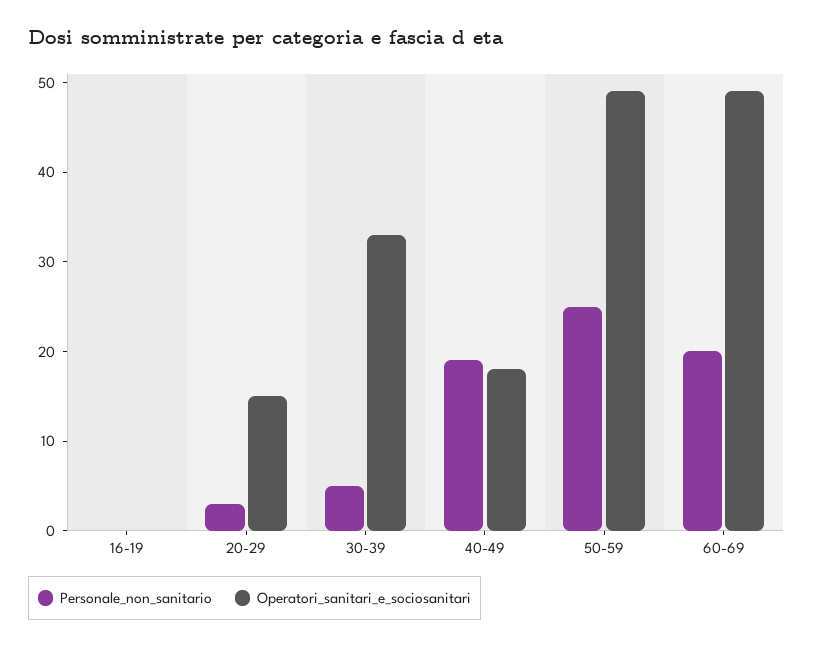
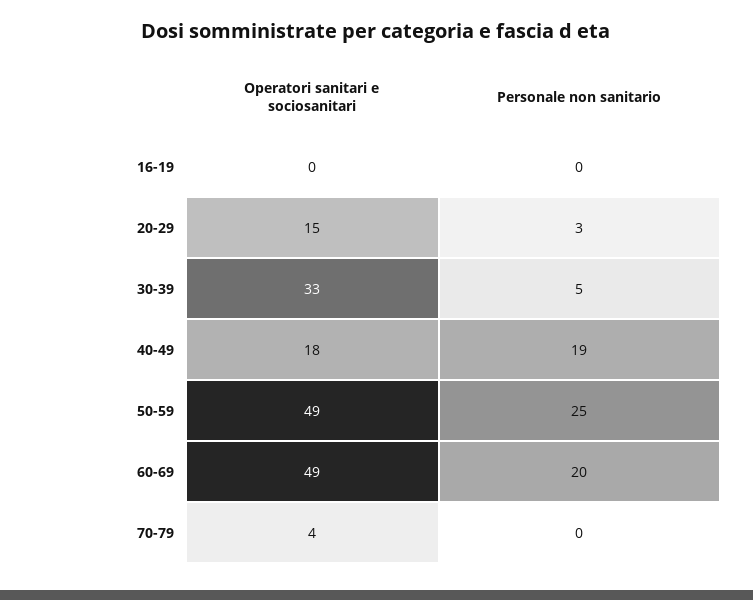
Operatori_sanitari_e_sociosanitari, 70-79: none -> 4
Personale_non_sanitario, 70-79: none -> 0

